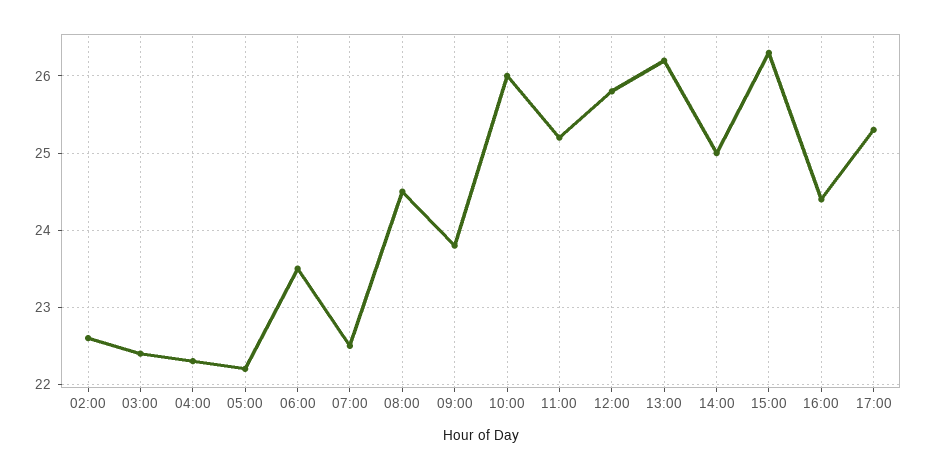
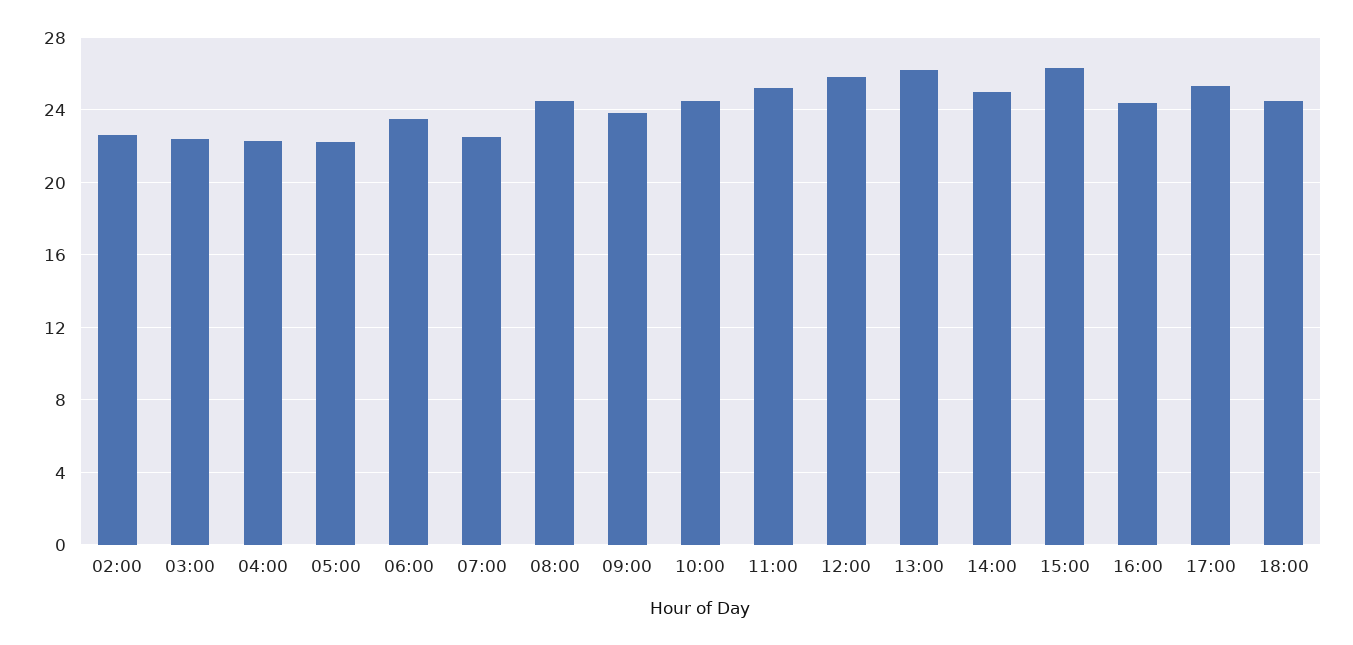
10:00: 26 -> 24.5
18:00: none -> 24.5

